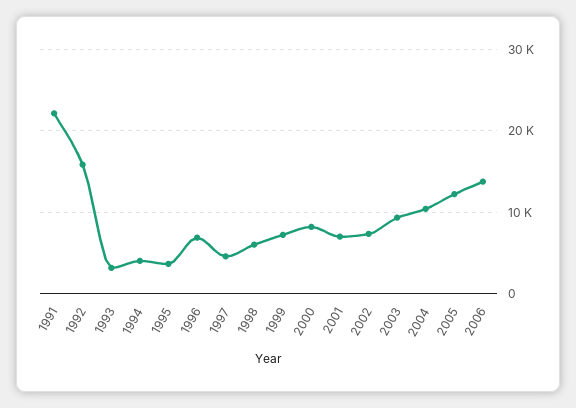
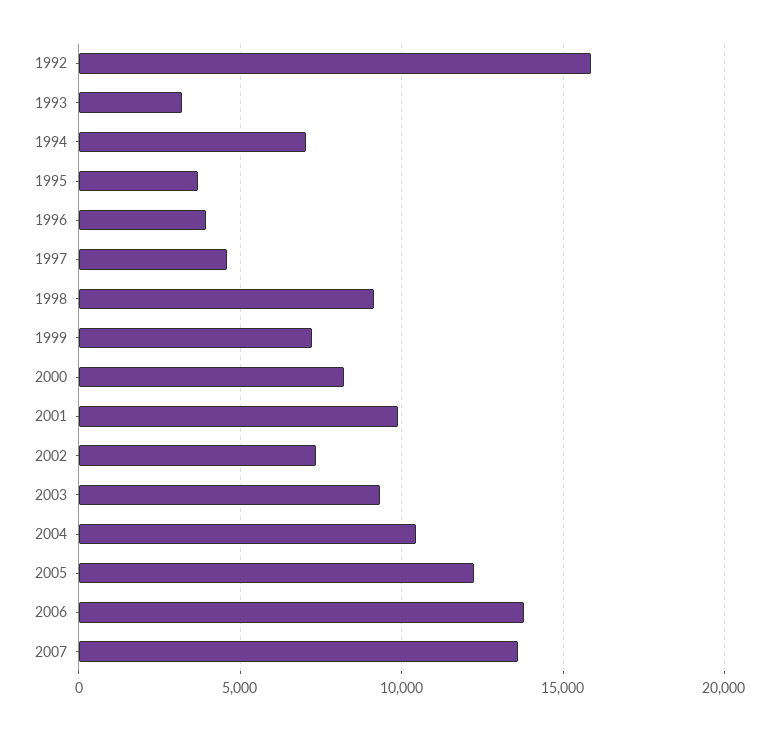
1991: 22000 -> none
1994: 4000 -> 7000
1996: 7000 -> 4000
1998: 6000 -> 9000
2001: 7000 -> 10000
2007: none -> 13500

